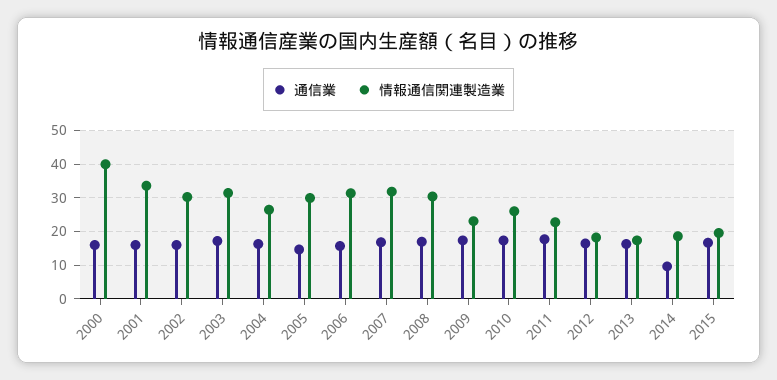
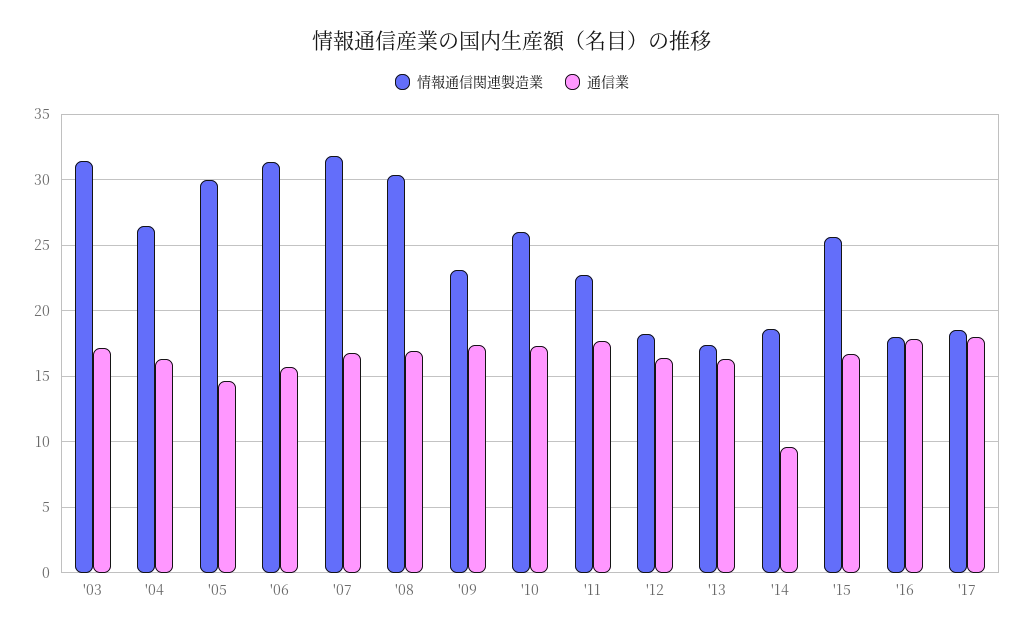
通信業, 2000: 16 -> none
情報通信関連製造業, 2000: 40 -> none
通信業, 2001: 16 -> none
情報通信関連製造業, 2001: 34 -> none
通信業, 2002: 16 -> none
情報通信関連製造業, 2002: 30 -> none
情報通信関連製造業, 2015: 20 -> 25.5
情報通信関連製造業, '16: none -> 18
通信業, '16: none -> 18
情報通信関連製造業, '17: none -> 18.5
通信業, '17: none -> 18

